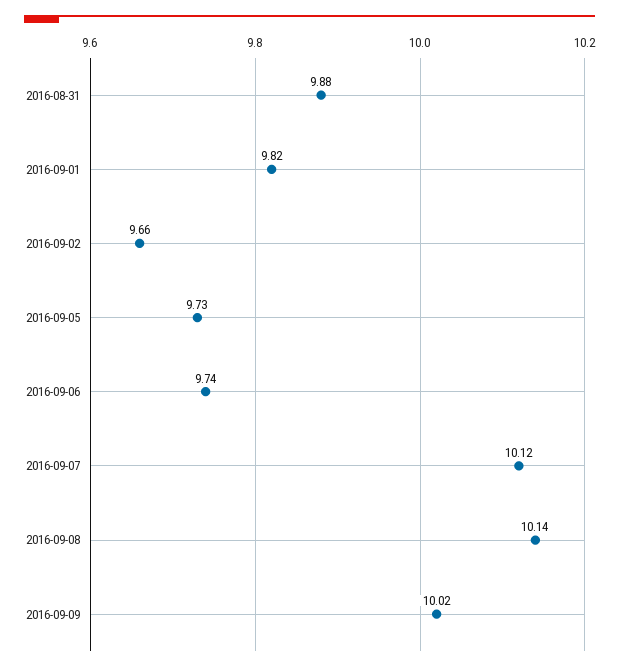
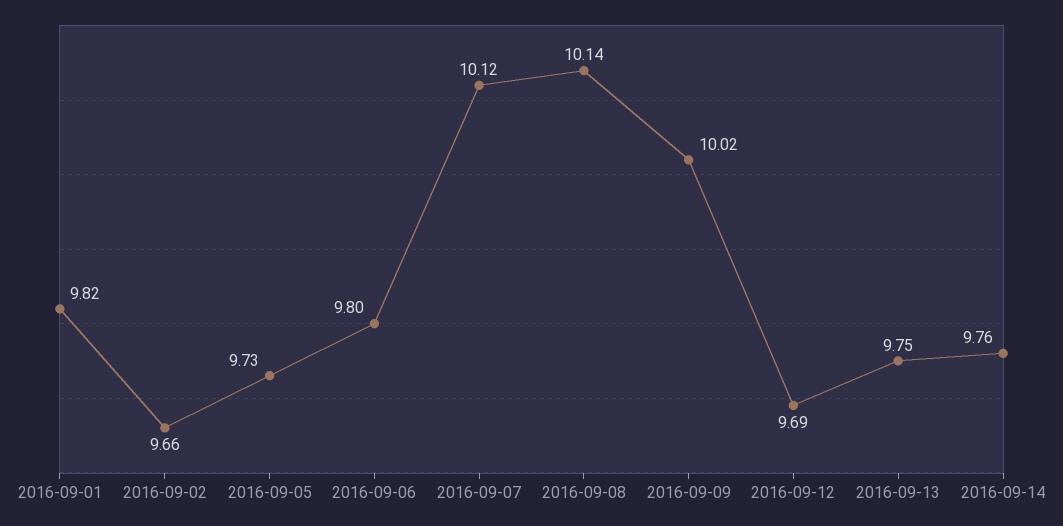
2016-08-31: 9.88 -> none
2016-09-06: 9.74 -> 9.8
2016-09-12: none -> 9.69
2016-09-13: none -> 9.75
2016-09-14: none -> 9.76

